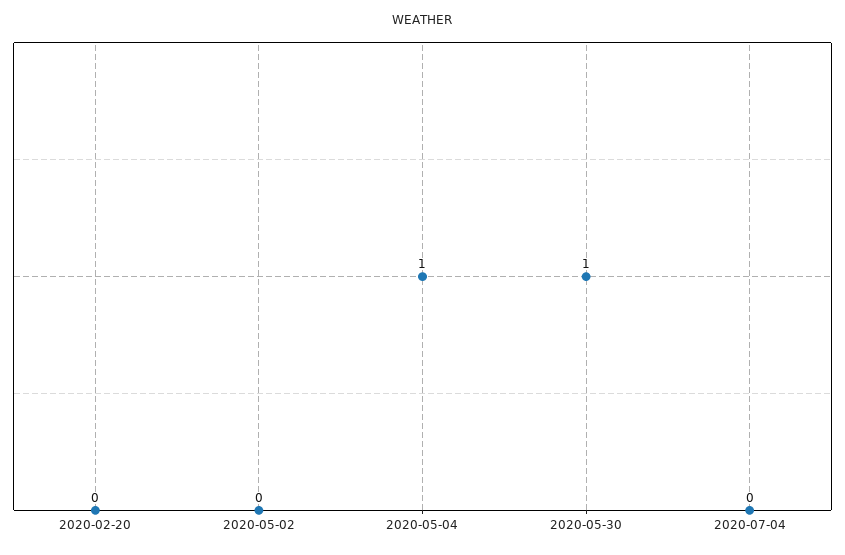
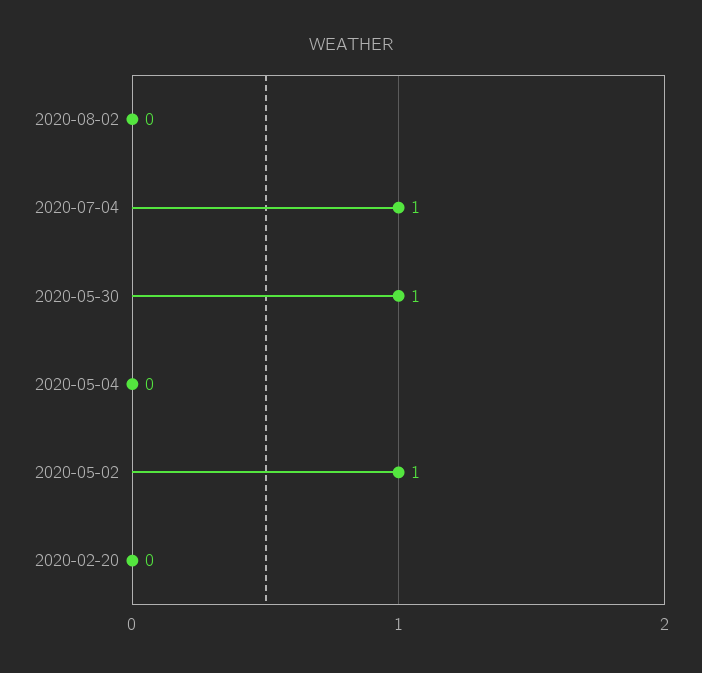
2020-05-02: 0 -> 1
2020-05-04: 1 -> 0
2020-07-04: 0 -> 1
2020-08-02: none -> 0

